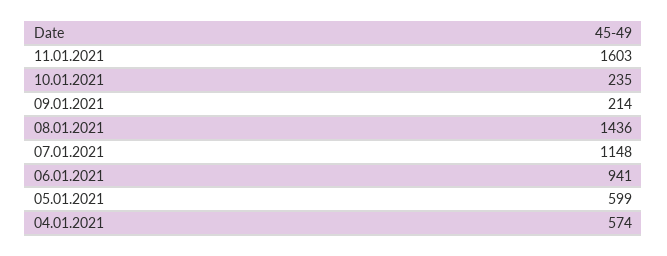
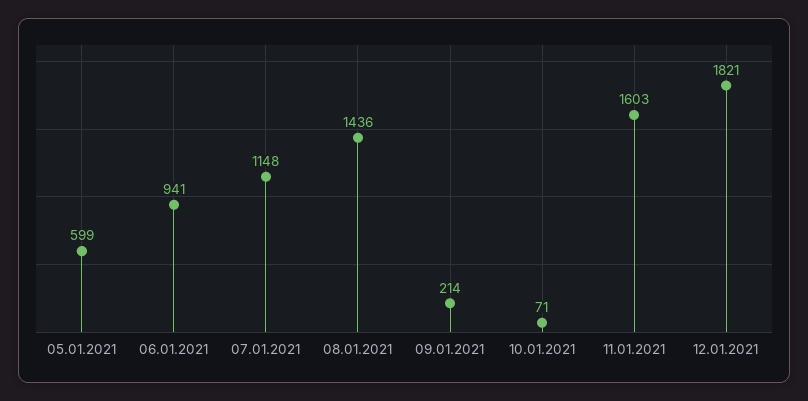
10.01.2021: 235 -> 71
04.01.2021: 574 -> none
12.01.2021: none -> 1821

